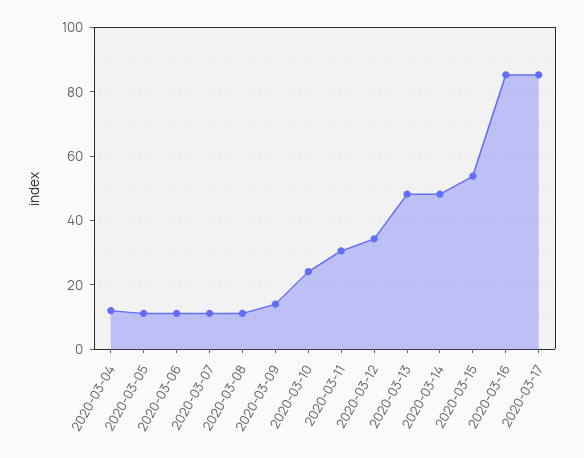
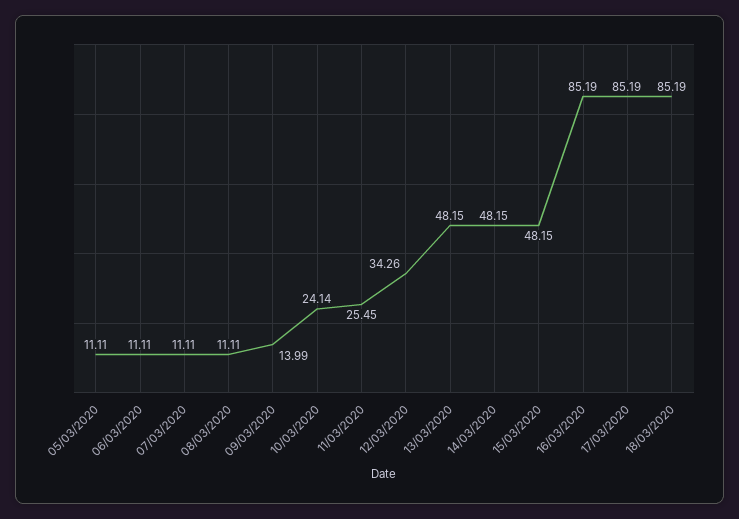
2020-03-04: 12 -> none
2020-03-11: 30 -> 25.45
2020-03-15: 54 -> 48.15
18/03/2020: none -> 85.19

